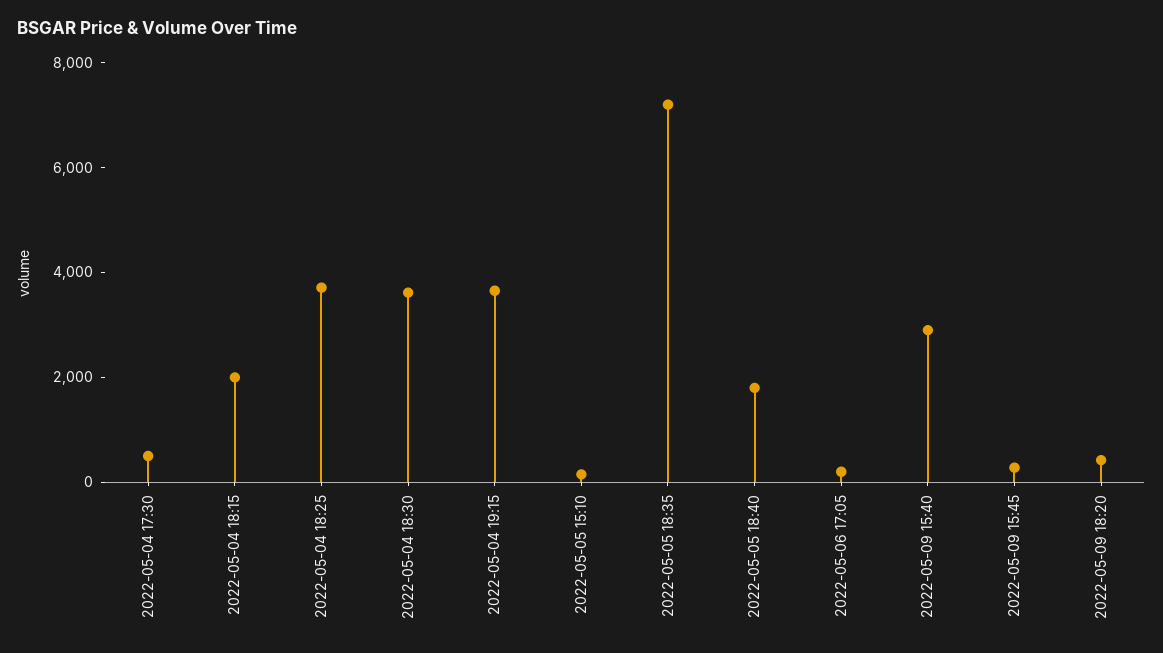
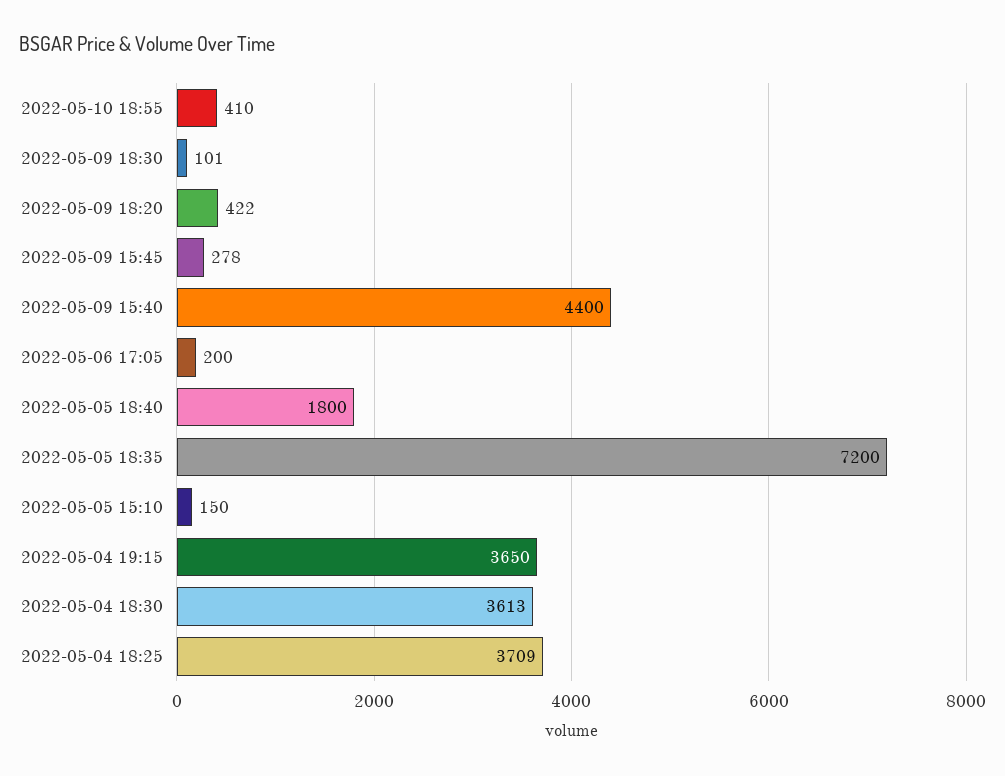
2022-05-04 17:30: 500 -> none
2022-05-04 18:15: 2000 -> none
2022-05-09 15:40: 3000 -> 4400
2022-05-10 18:55: none -> 410
2022-05-09 18:30: none -> 101

